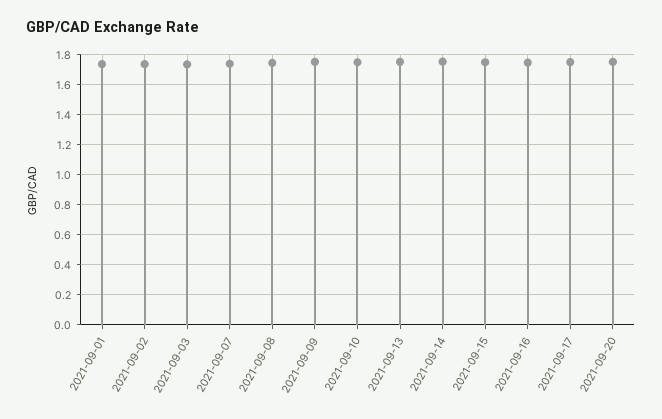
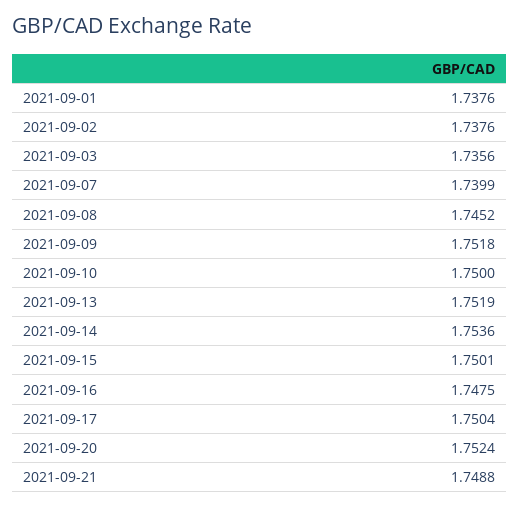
2021-09-21: none -> 1.7488

